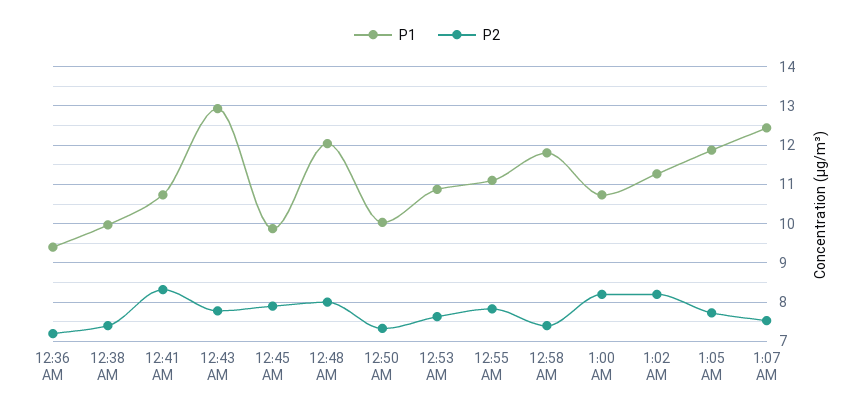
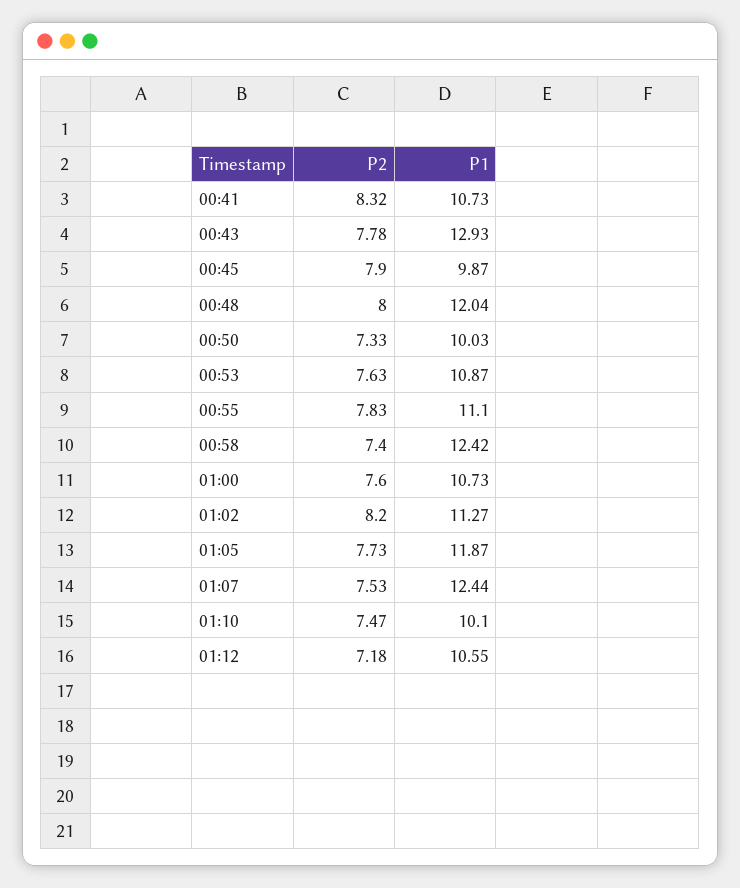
P1, 12:36 AM: 9.4 -> none
P2, 12:36 AM: 7.2 -> none
P1, 12:38 AM: 10 -> none
P2, 12:38 AM: 7.4 -> none
P1, 12:58 AM: 11.8 -> 12.42
P2, 1:00 AM: 8.2 -> 7.6
P2, 01:10: none -> 7.47
P1, 01:10: none -> 10.1
P2, 01:12: none -> 7.18
P1, 01:12: none -> 10.55

